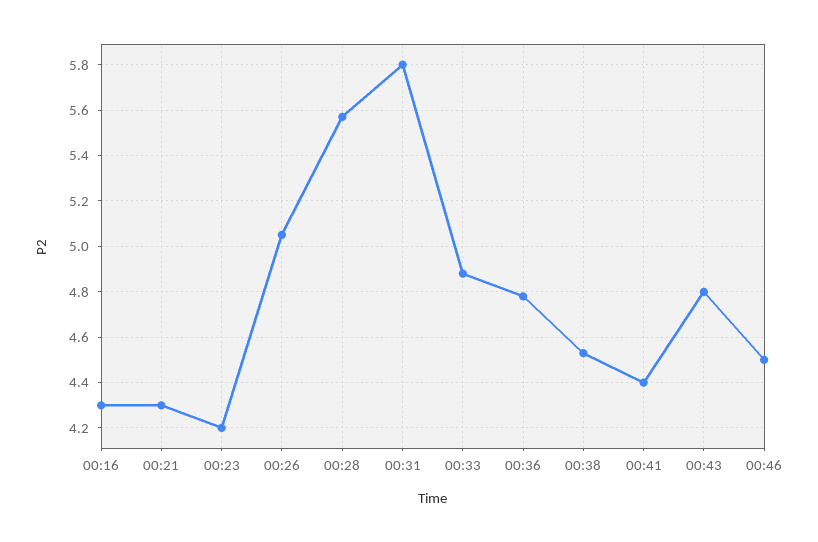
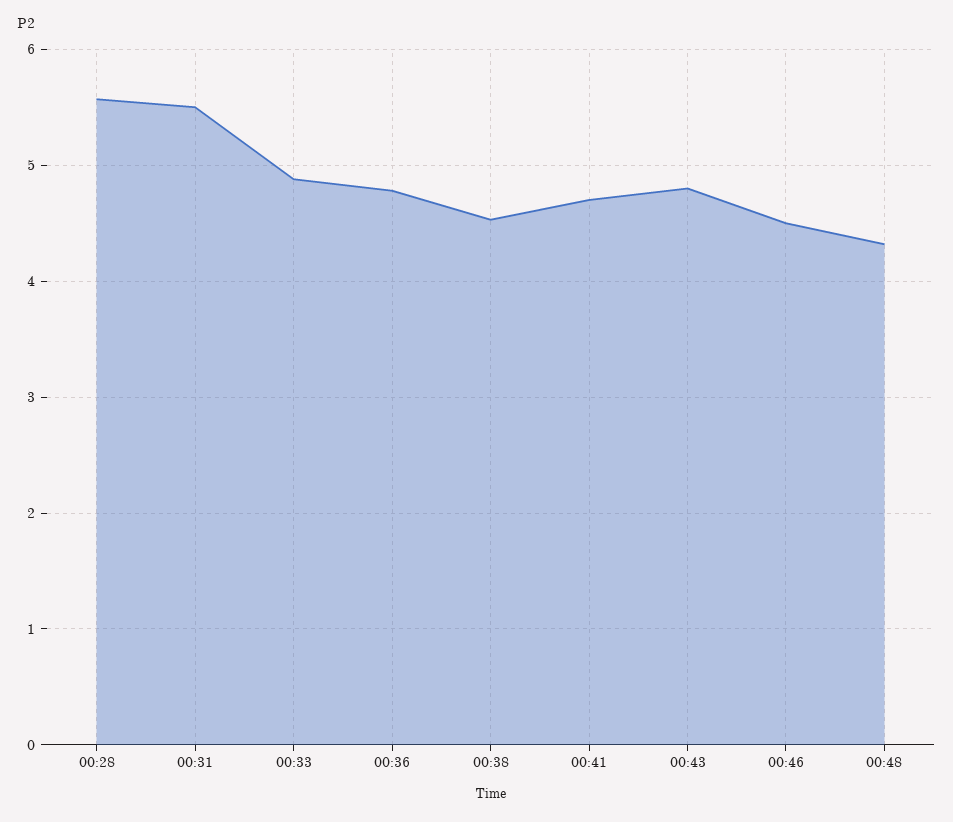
00:16: 4.3 -> none
00:21: 4.3 -> none
00:23: 4.2 -> none
00:26: 5.05 -> none
00:31: 5.8 -> 5.5
00:41: 4.4 -> 4.7
00:48: none -> 4.3

